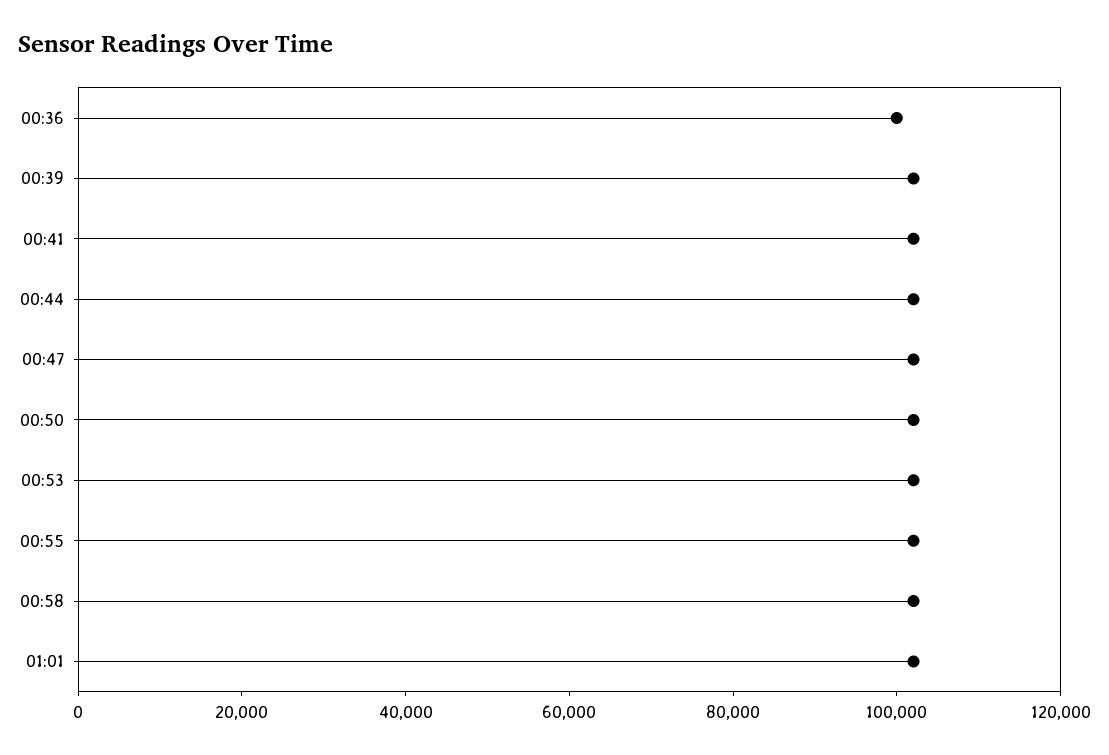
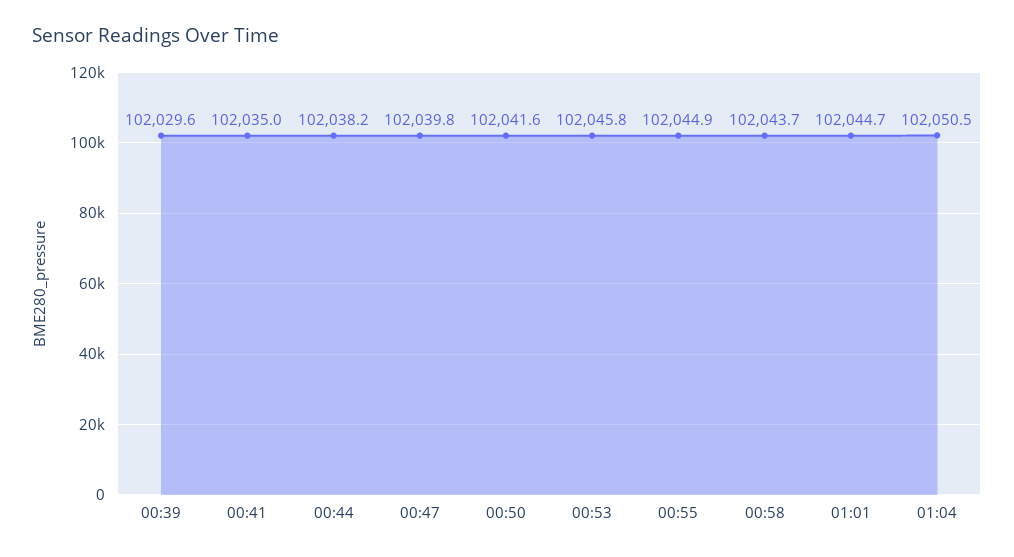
00:36: 100000 -> none
01:04: none -> 102050.5

